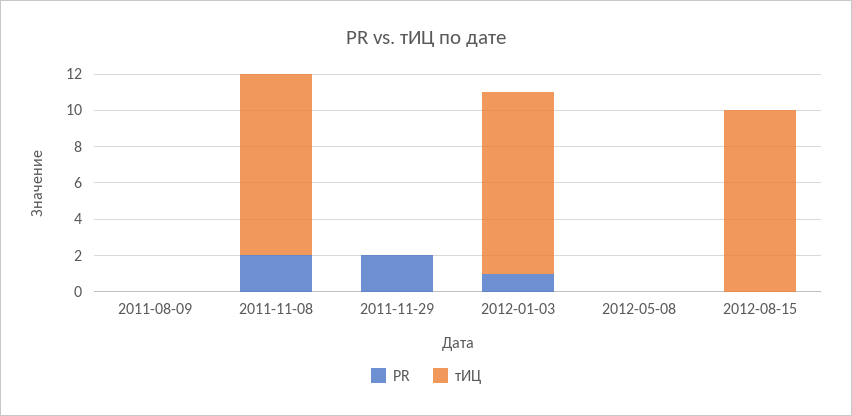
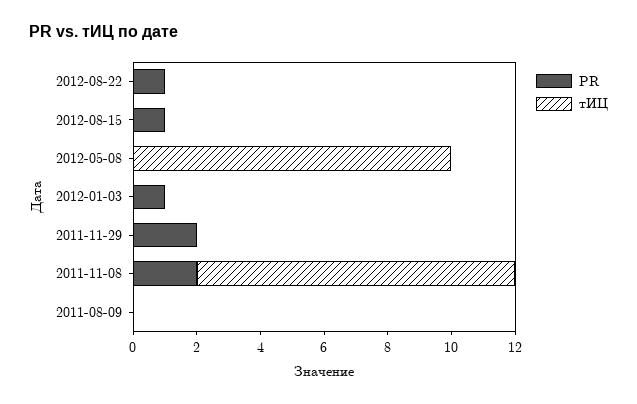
тИЦ, 2012-01-03: 10 -> 0
тИЦ, 2012-05-08: 0 -> 10
PR, 2012-08-15: 0 -> 1
тИЦ, 2012-08-15: 10 -> 0
PR, 2012-08-22: none -> 1
тИЦ, 2012-08-22: none -> 0

